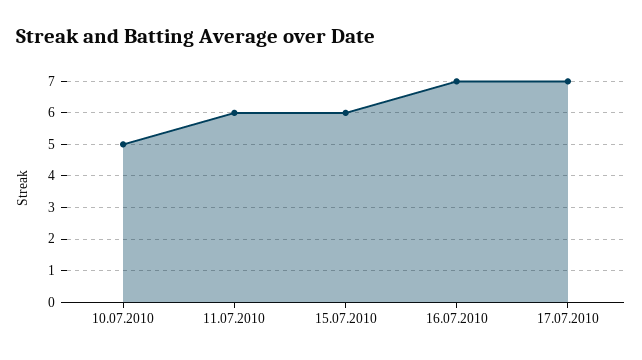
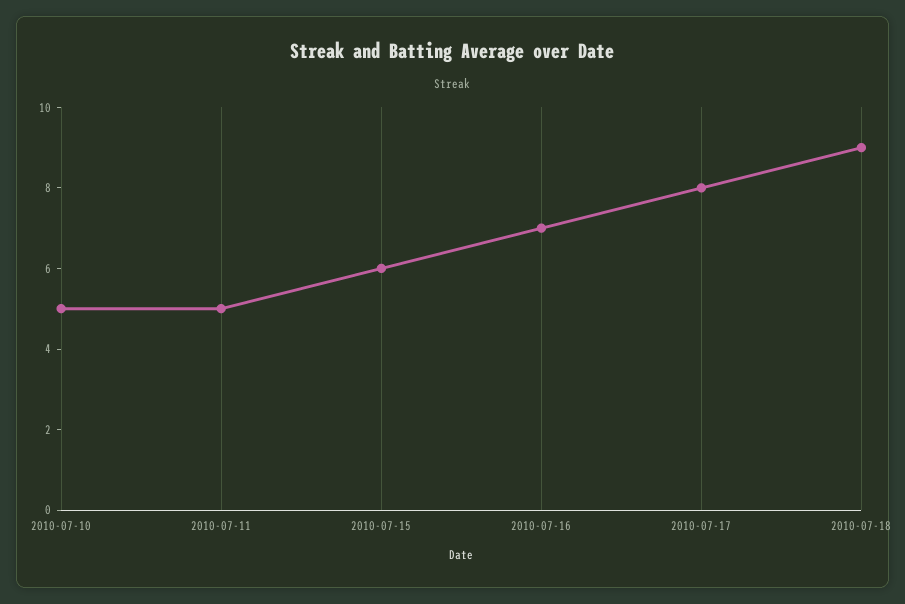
11.07.2010: 6 -> 5
17.07.2010: 7 -> 8
2010-07-18: none -> 9

